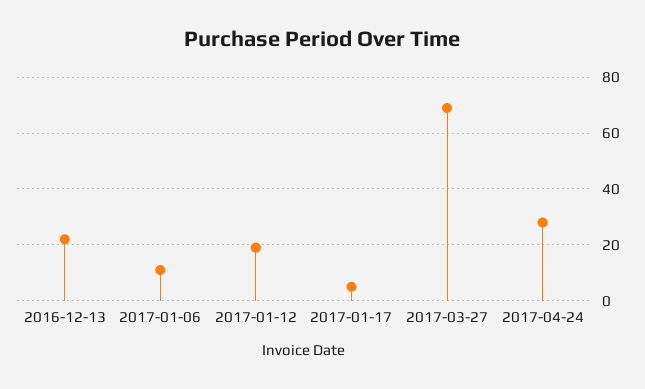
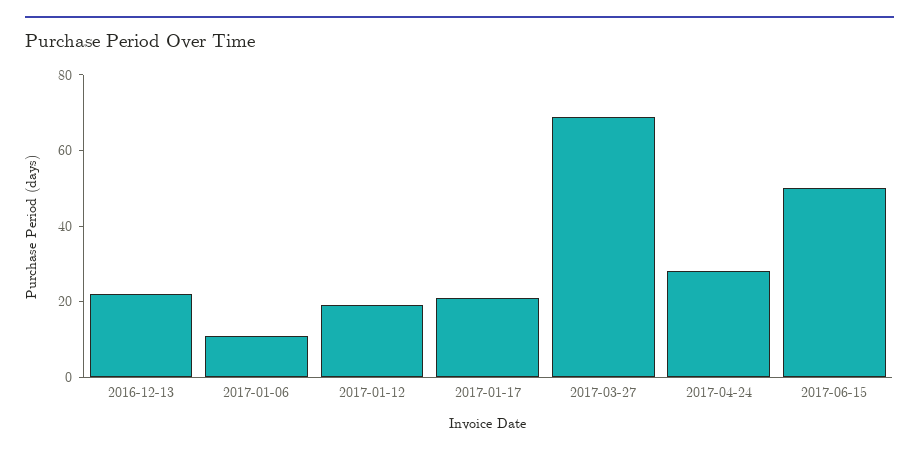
2017-01-17: 5 -> 20
2017-06-15: none -> 50

